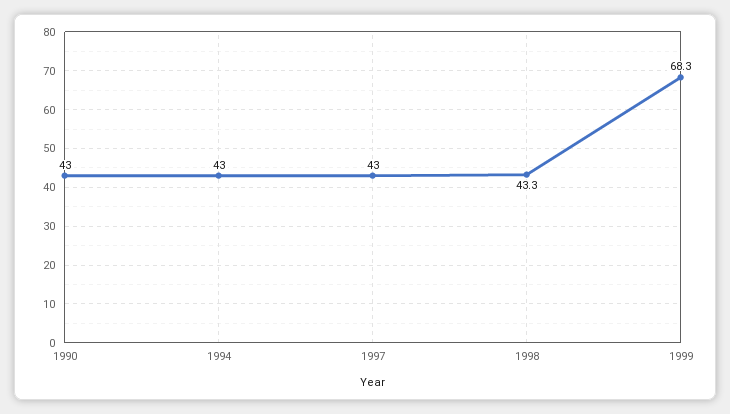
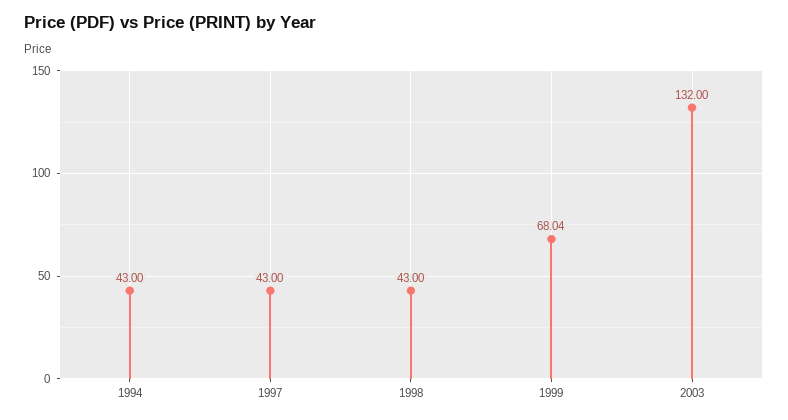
1990: 43 -> none
1998: 43.3 -> 43
1999: 68.3 -> 68.04
2003: none -> 132

